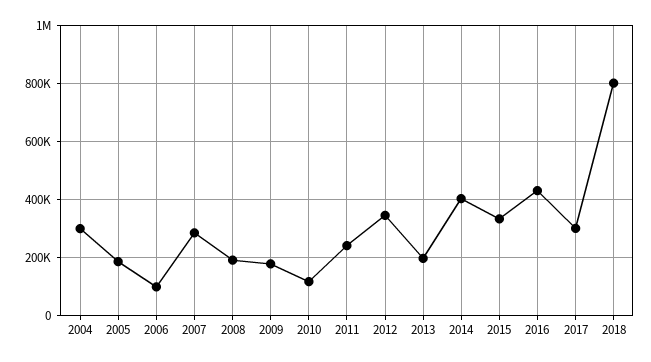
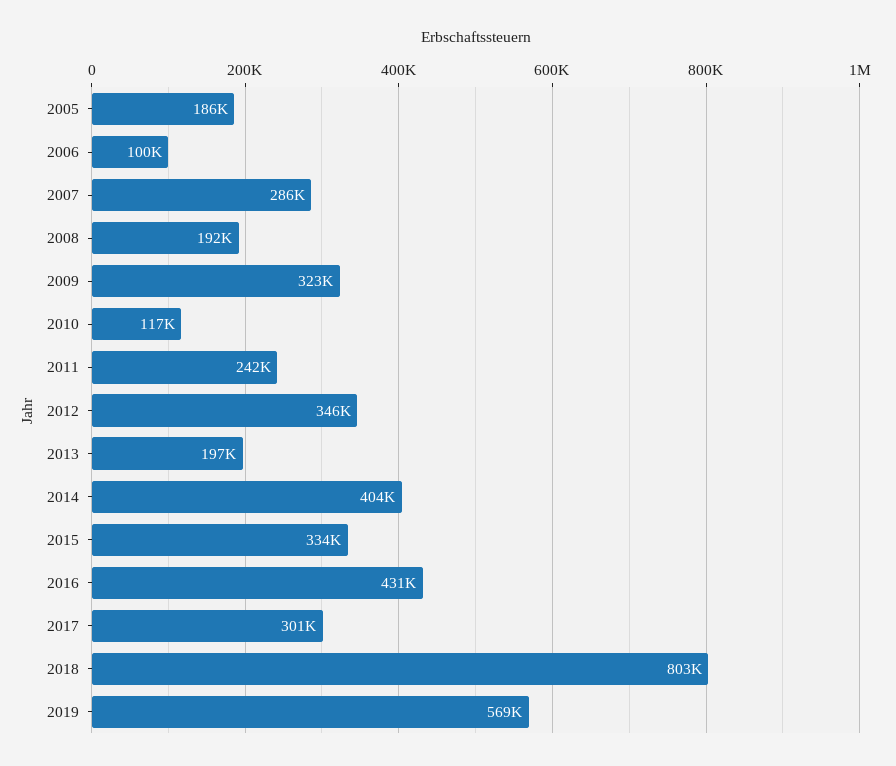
2004: 300000 -> none
2009: 175000 -> 323000
2019: none -> 569000

